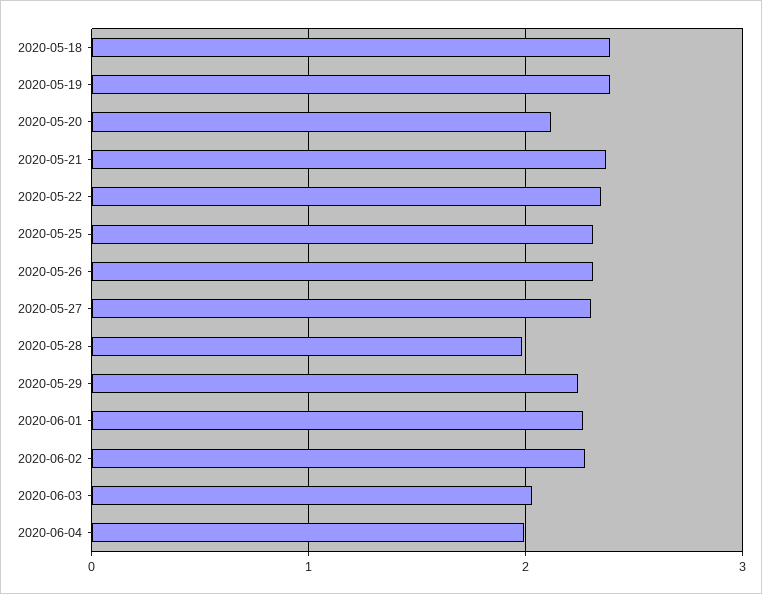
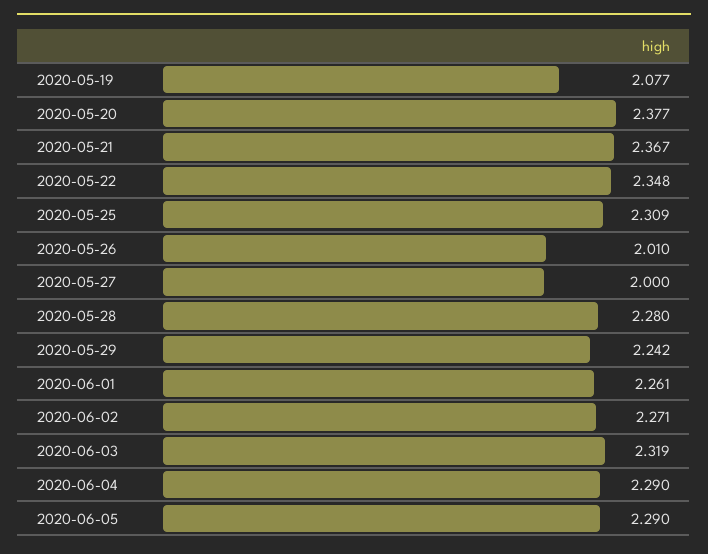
2020-05-18: 2.4 -> none
2020-05-19: 2.4 -> 2.077
2020-05-20: 2.1 -> 2.377
2020-05-26: 2.3 -> 2.01
2020-05-27: 2.3 -> 2
2020-05-28: 2 -> 2.28
2020-06-03: 2 -> 2.319
2020-06-04: 2 -> 2.29
2020-06-05: none -> 2.29

